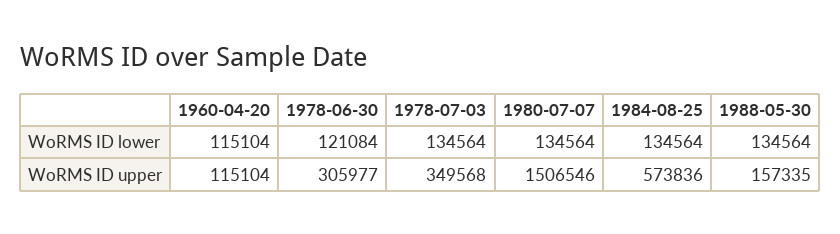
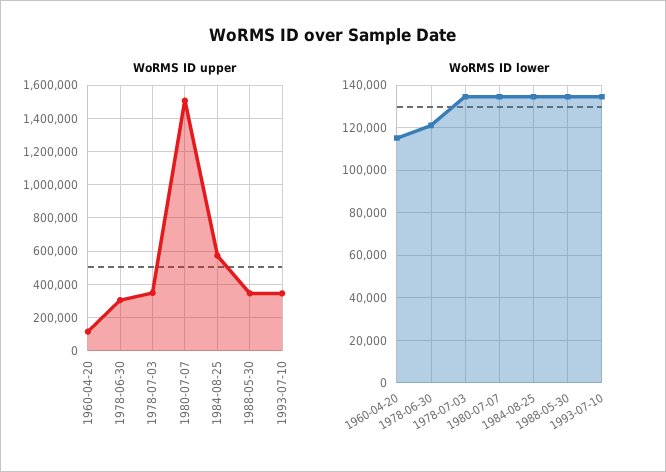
WoRMS ID upper, 1988-05-30: 157335 -> 350000
WoRMS ID upper, 1993-07-10: none -> 350000
WoRMS ID lower, 1993-07-10: none -> 135000

